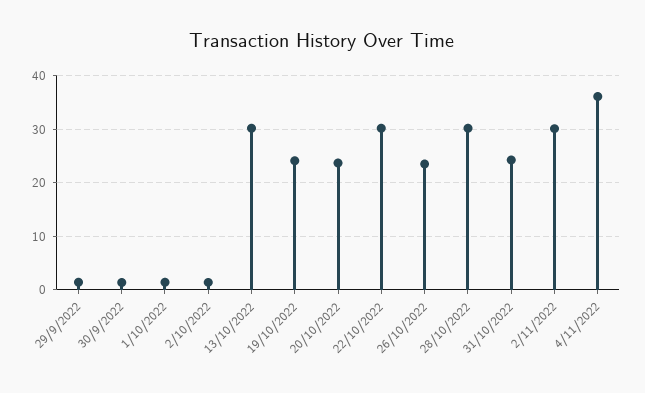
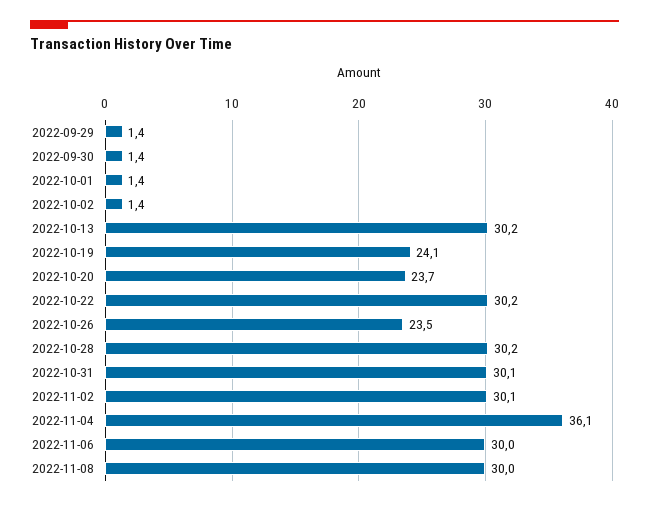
31/10/2022: 24 -> 30.1
2022-11-06: none -> 30
2022-11-08: none -> 30

